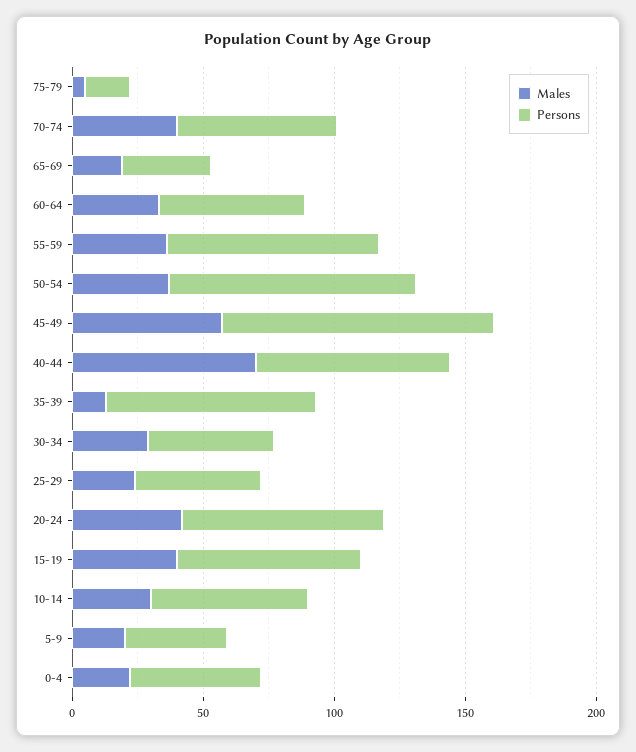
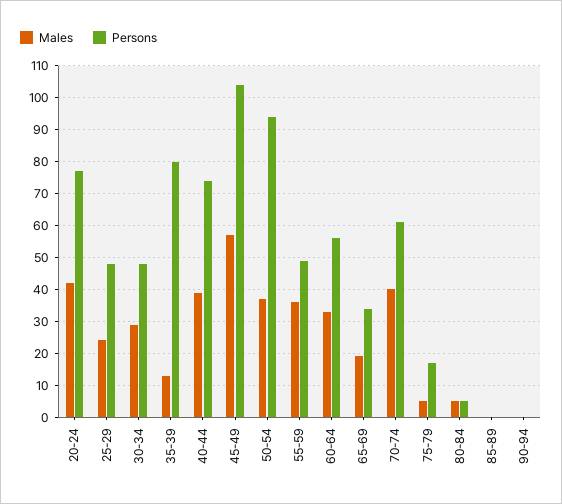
Persons, 55-59: 80 -> 50
Males, 40-44: 70 -> 40
Males, 15-19: 40 -> none
Persons, 15-19: 70 -> none
Males, 10-14: 30 -> none
Persons, 10-14: 60 -> none
Males, 5-9: 20 -> none
Persons, 5-9: 40 -> none
Males, 0-4: 20 -> none
Persons, 0-4: 50 -> none
Males, 80-84: none -> 5
Persons, 80-84: none -> 5
Males, 85-89: none -> 0
Persons, 85-89: none -> 0
Males, 90-94: none -> 0
Persons, 90-94: none -> 0

